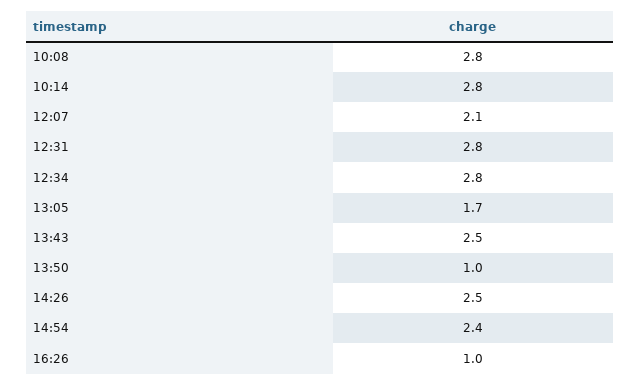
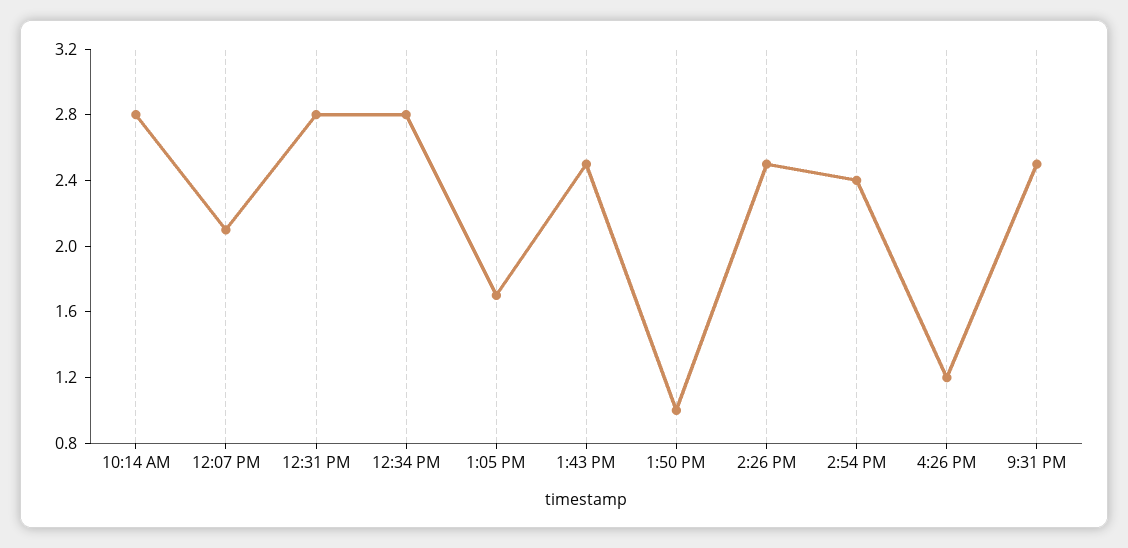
10:08: 2.8 -> none
16:26: 1 -> 1.2
9:31 PM: none -> 2.5

